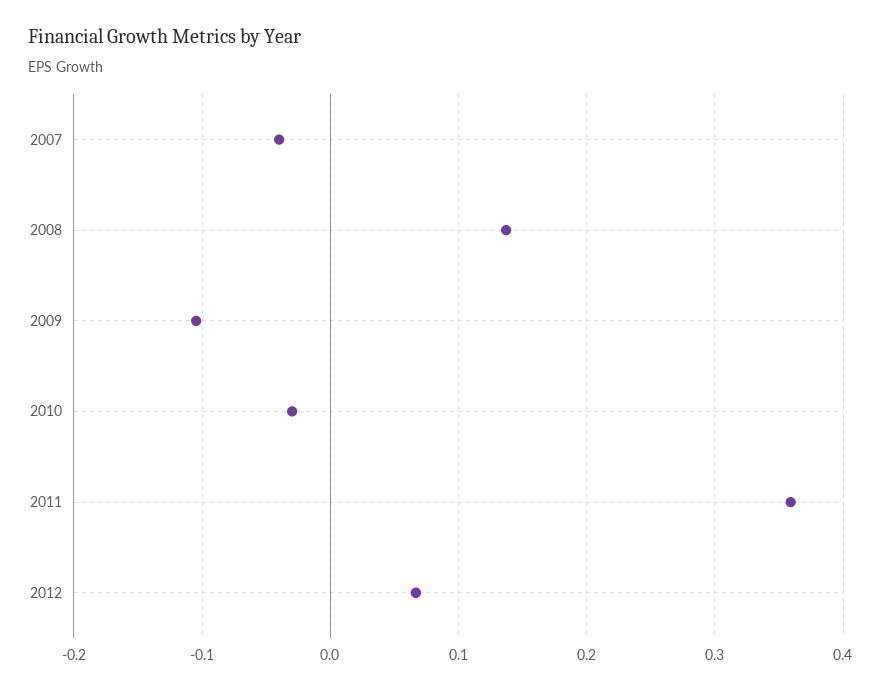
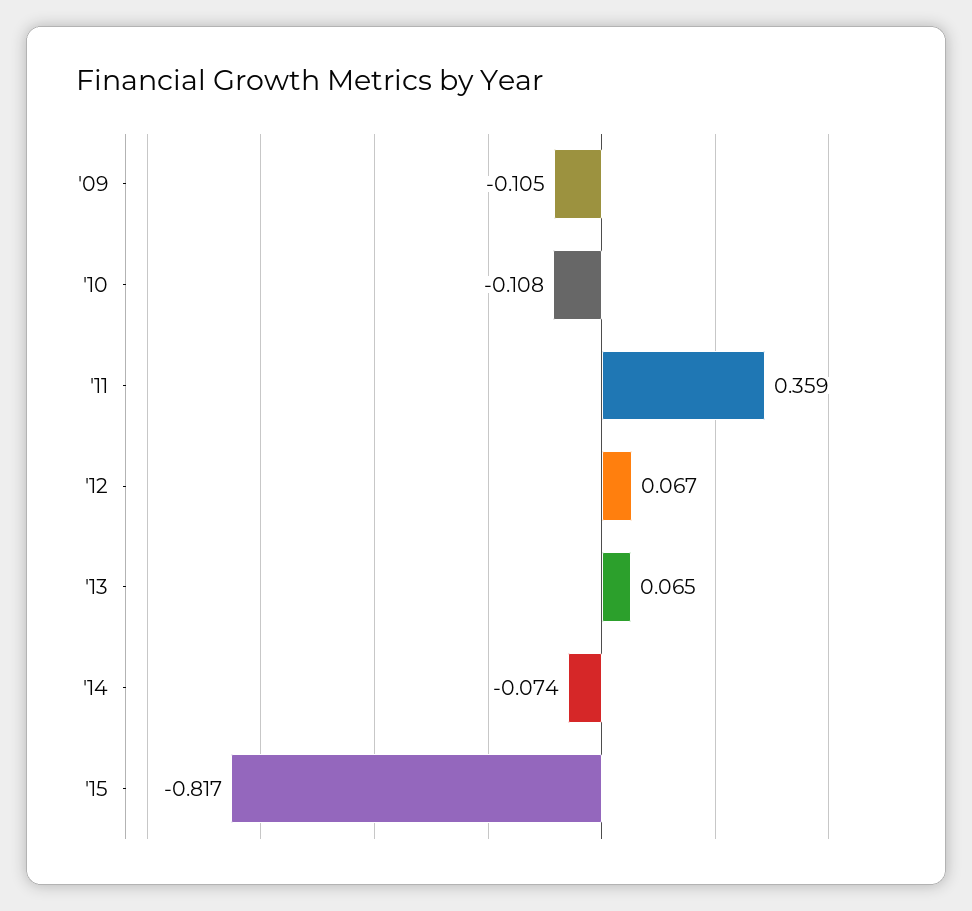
2007: -0.04 -> none
2008: 0.14 -> none
2010: -0.03 -> -0.108
'13: none -> 0.065
'14: none -> -0.074
'15: none -> -0.817

